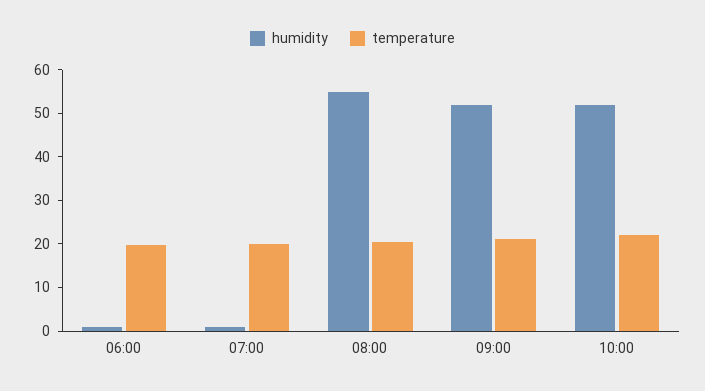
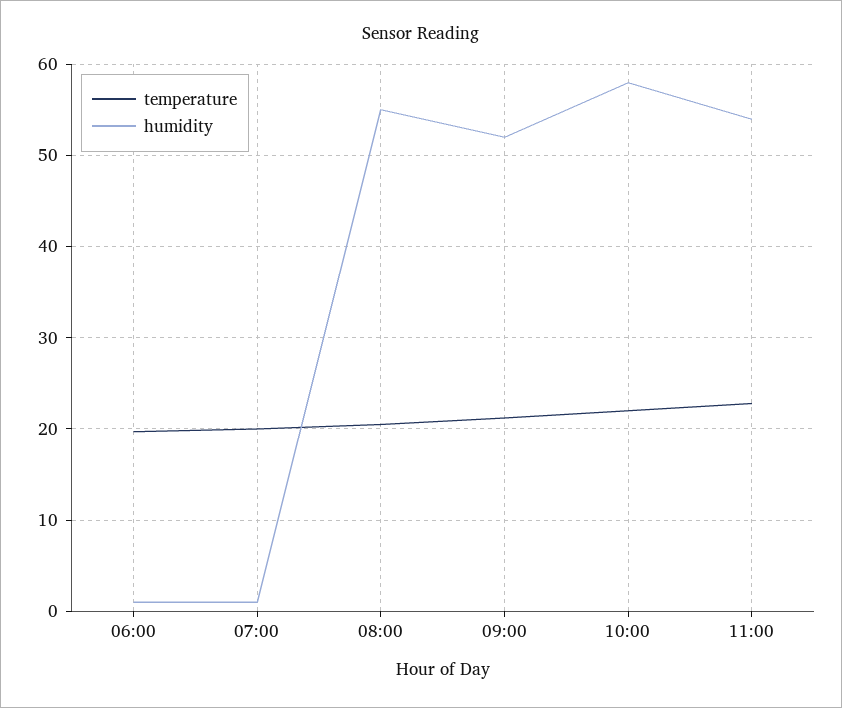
humidity, 10:00: 52 -> 58
temperature, 11:00: none -> 23
humidity, 11:00: none -> 54

